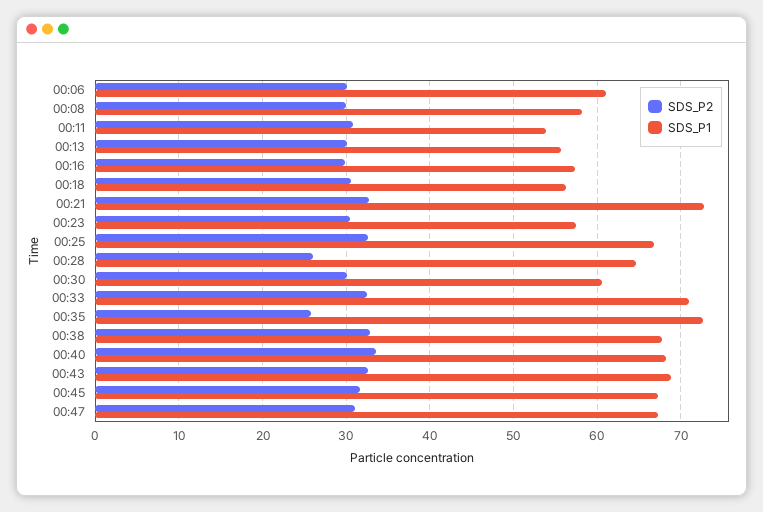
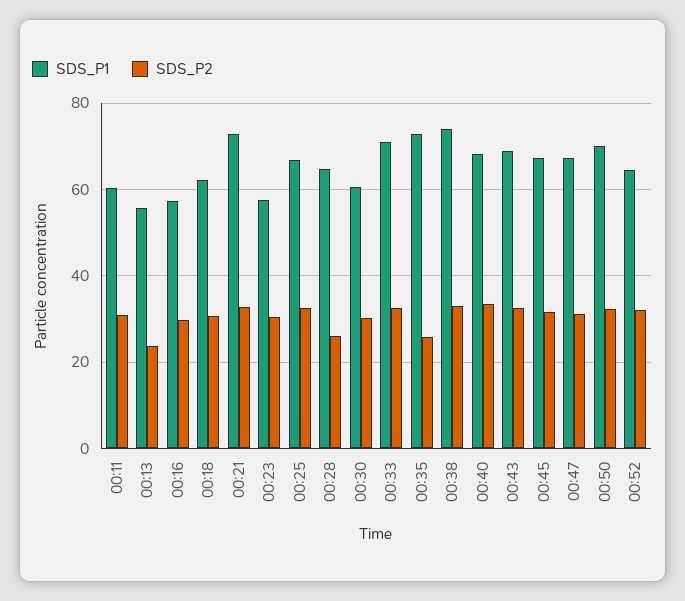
SDS_P2, 00:06: 30 -> none
SDS_P1, 00:06: 61 -> none
SDS_P2, 00:08: 30 -> none
SDS_P1, 00:08: 58 -> none
SDS_P1, 00:11: 54 -> 60
SDS_P2, 00:13: 30 -> 24
SDS_P1, 00:18: 56 -> 62
SDS_P1, 00:38: 68 -> 74
SDS_P1, 00:50: none -> 70
SDS_P2, 00:50: none -> 32
SDS_P1, 00:52: none -> 64
SDS_P2, 00:52: none -> 32

